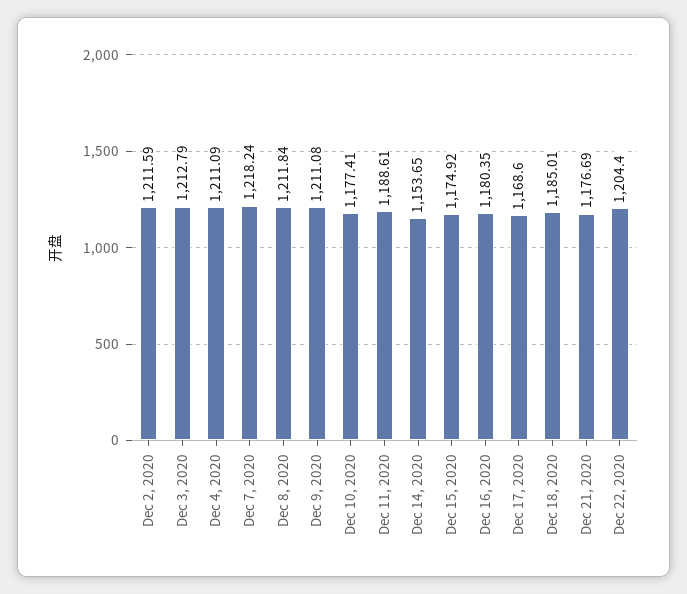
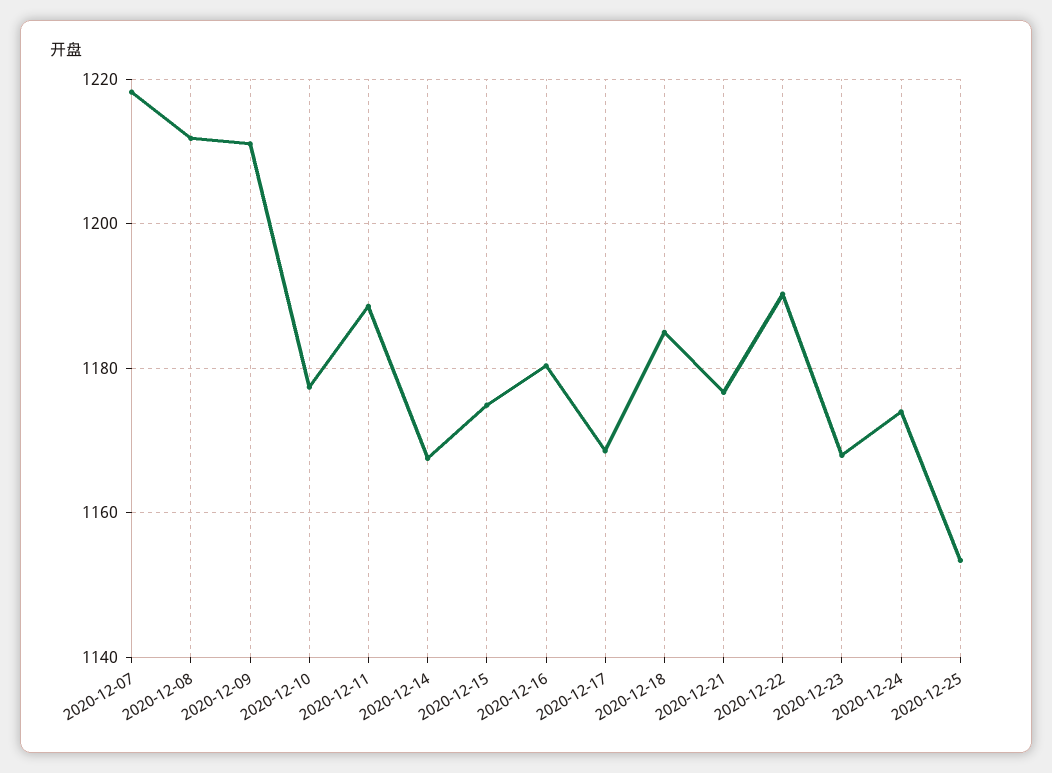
Dec 2, 2020: 1211.59 -> none
Dec 3, 2020: 1212.79 -> none
Dec 4, 2020: 1211.09 -> none
Dec 14, 2020: 1153.65 -> 1168
Dec 22, 2020: 1204.4 -> 1190
2020-12-23: none -> 1168
2020-12-24: none -> 1174
2020-12-25: none -> 1154

